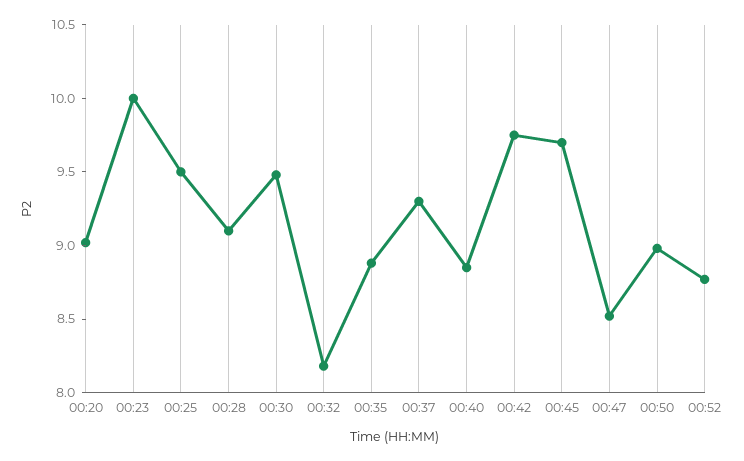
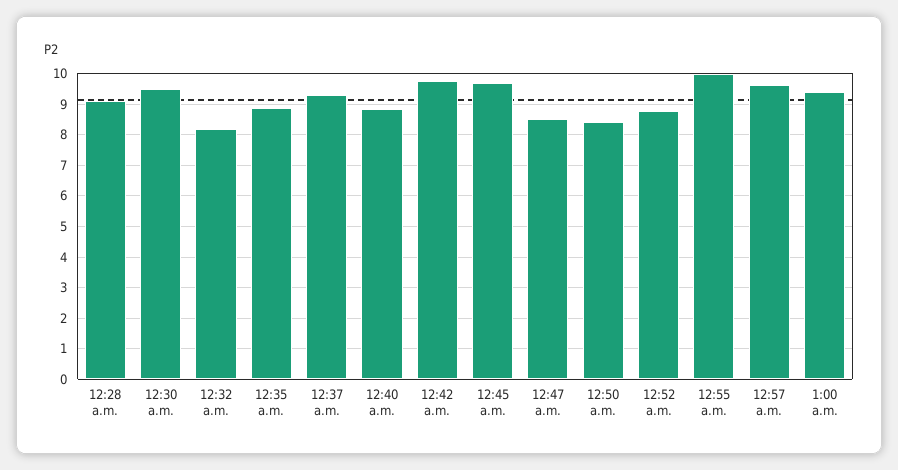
00:20: 9 -> none
00:23: 10 -> none
00:25: 9.5 -> none
00:50: 9 -> 8.4
12:55 a.m.: none -> 10
12:57 a.m.: none -> 9.6
1:00 a.m.: none -> 9.4

